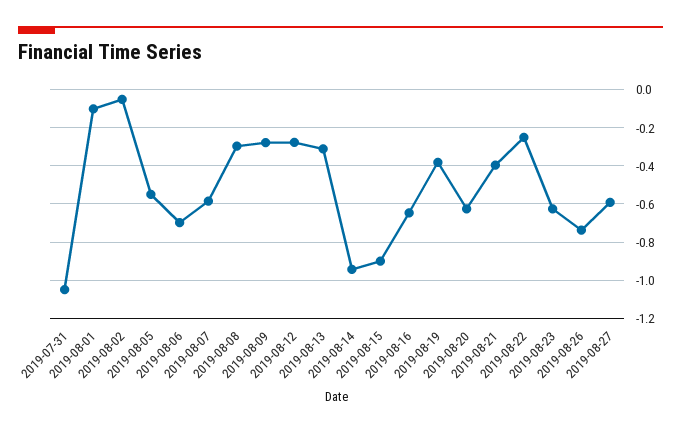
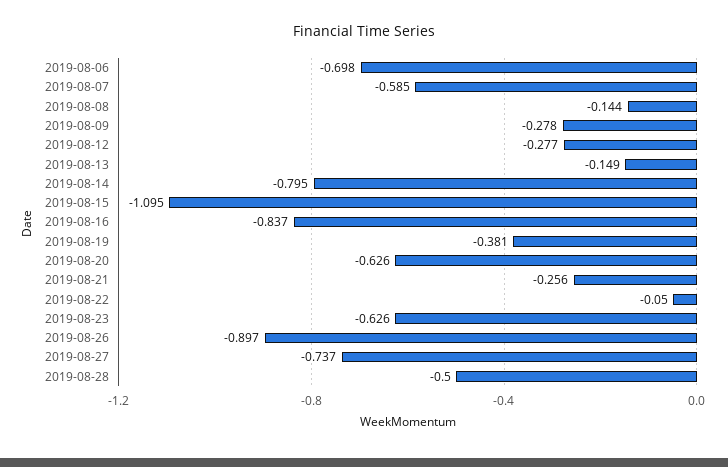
2019-07-31: -1.05 -> none
2019-08-01: -0.1 -> none
2019-08-02: -0.05 -> none
2019-08-05: -0.55 -> none
2019-08-08: -0.3 -> -0.144
2019-08-13: -0.3 -> -0.149
2019-08-14: -0.95 -> -0.795
2019-08-15: -0.9 -> -1.095
2019-08-16: -0.65 -> -0.837
2019-08-21: -0.4 -> -0.256
2019-08-22: -0.25 -> -0.05
2019-08-26: -0.75 -> -0.897
2019-08-27: -0.6 -> -0.737
2019-08-28: none -> -0.5

